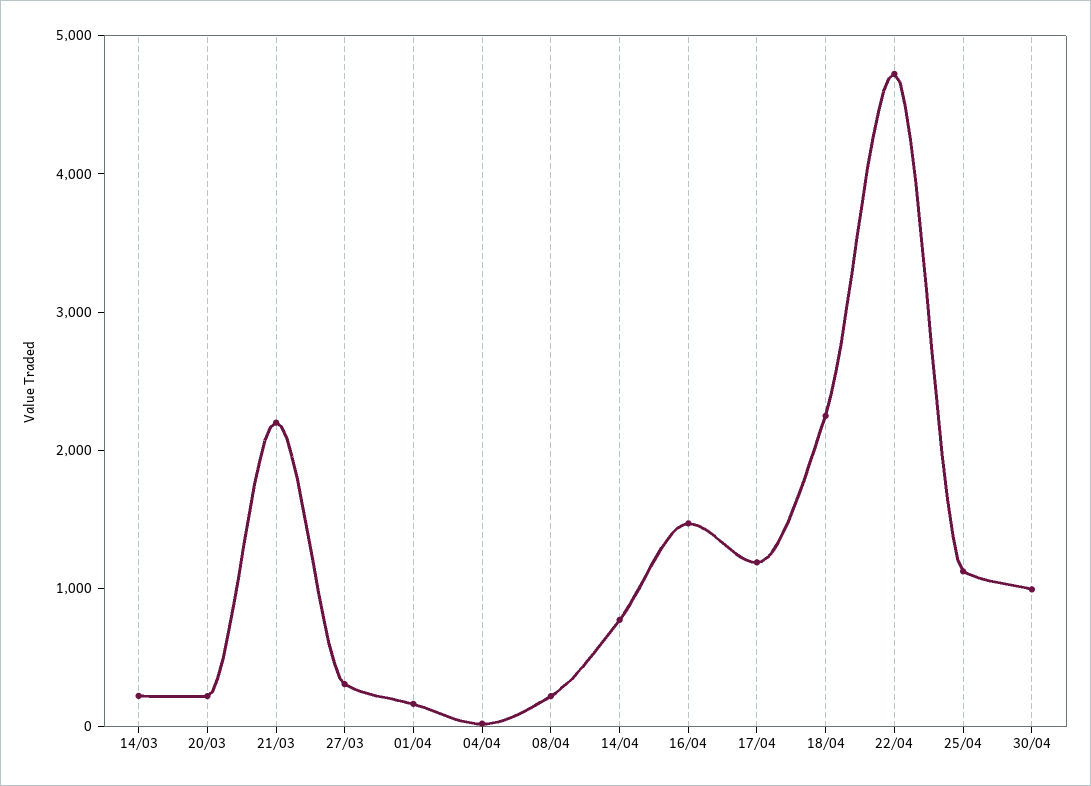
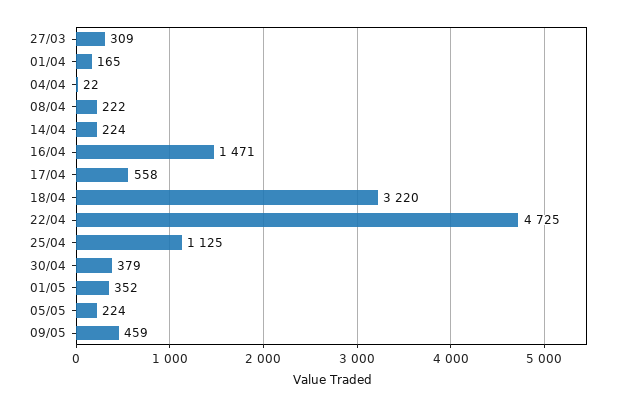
14/03: 200 -> none
20/03: 200 -> none
21/03: 2200 -> none
14/04: 800 -> 224
17/04: 1200 -> 558
18/04: 2200 -> 3220
30/04: 1000 -> 379
01/05: none -> 352
05/05: none -> 224
09/05: none -> 459

